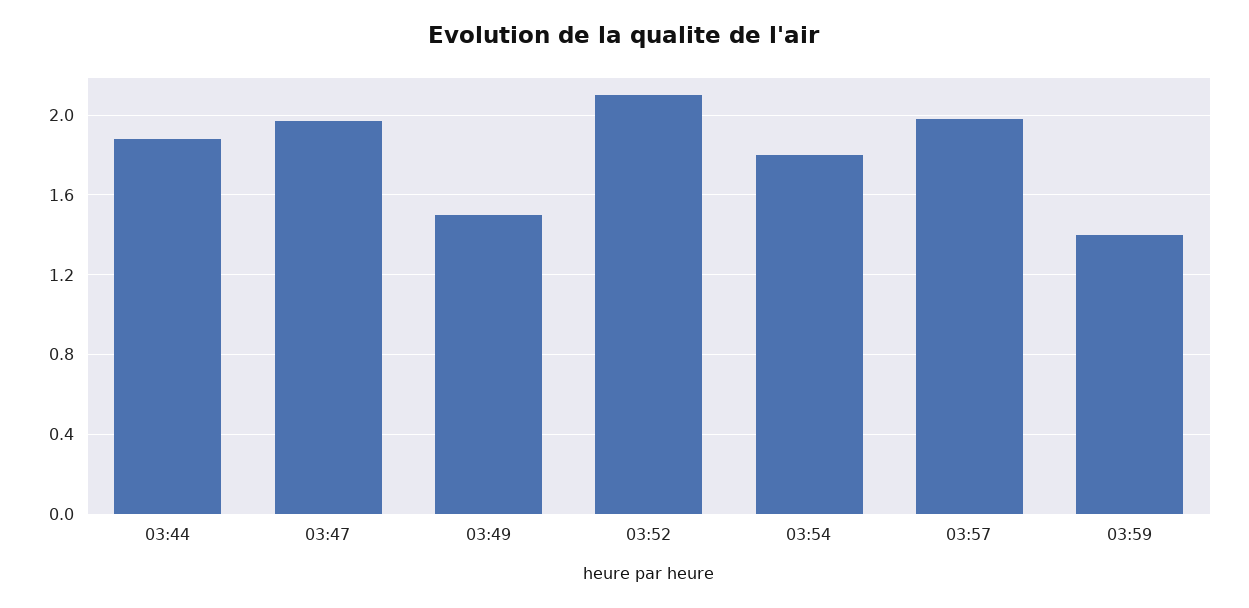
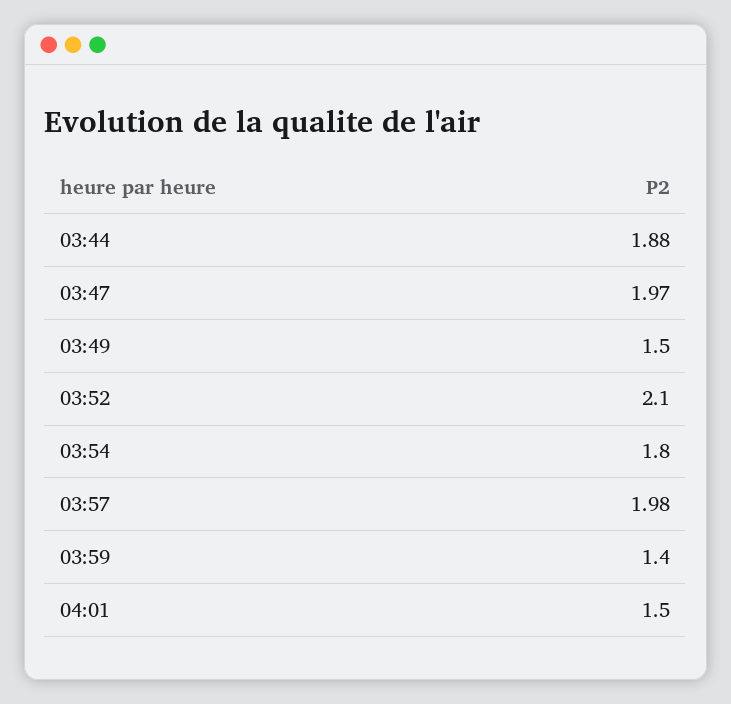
04:01: none -> 1.5

